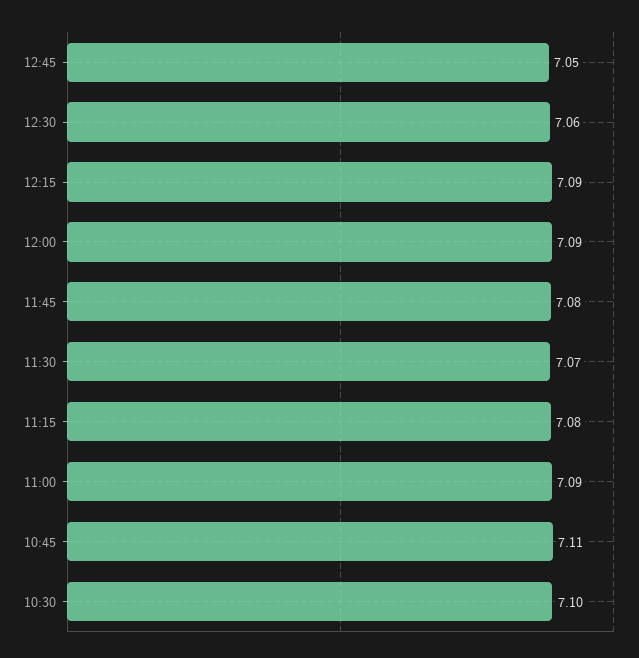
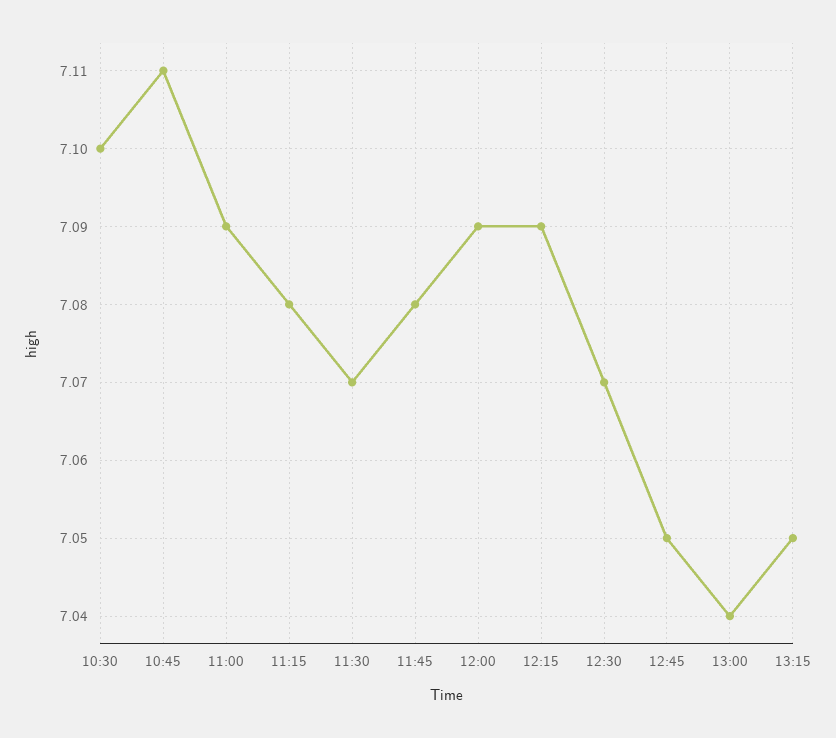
12:30: 7.06 -> 7.07
13:00: none -> 7.04
13:15: none -> 7.05

